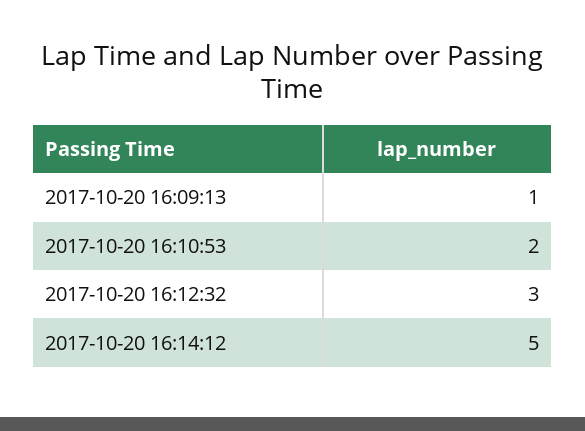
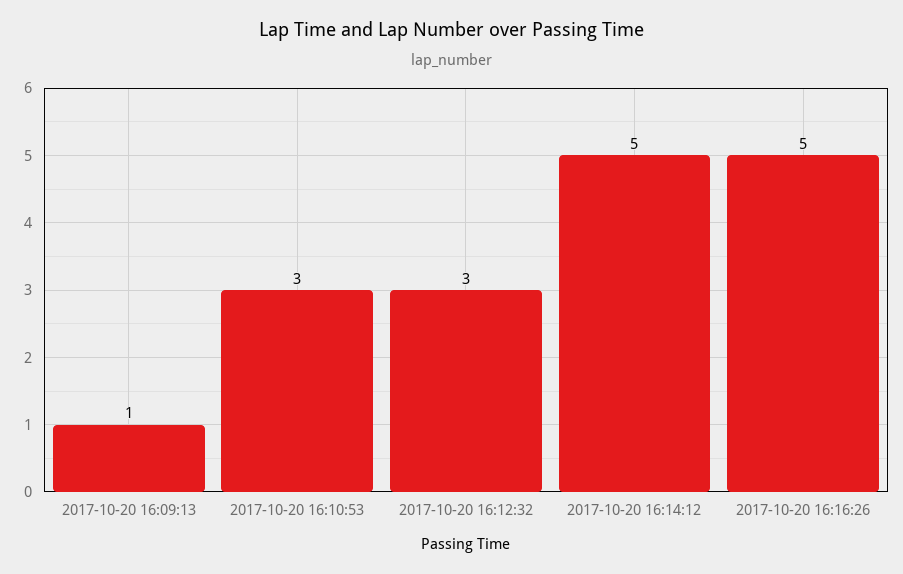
2017-10-20 16:10:53: 2 -> 3
2017-10-20 16:16:26: none -> 5

